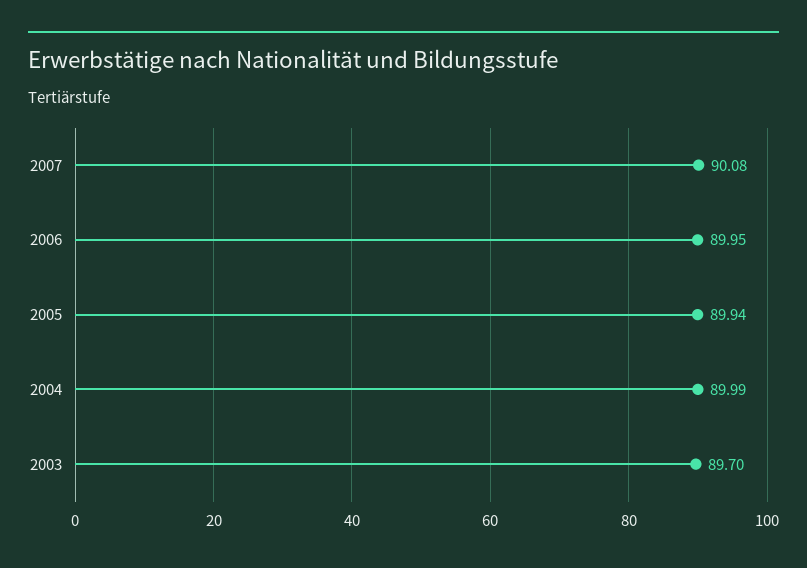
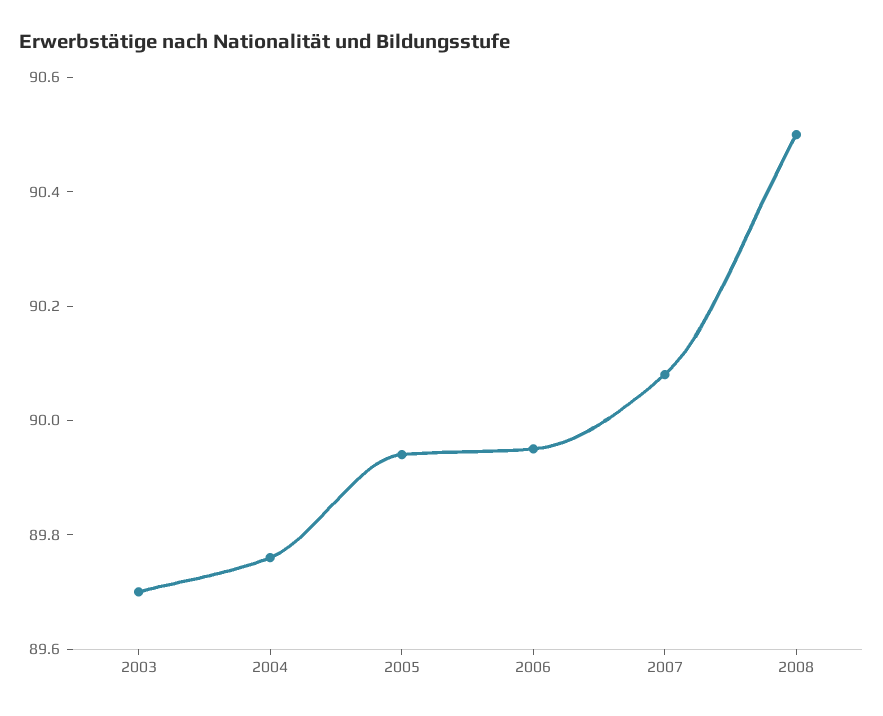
2004: 89.99 -> 89.75
2008: none -> 90.5

